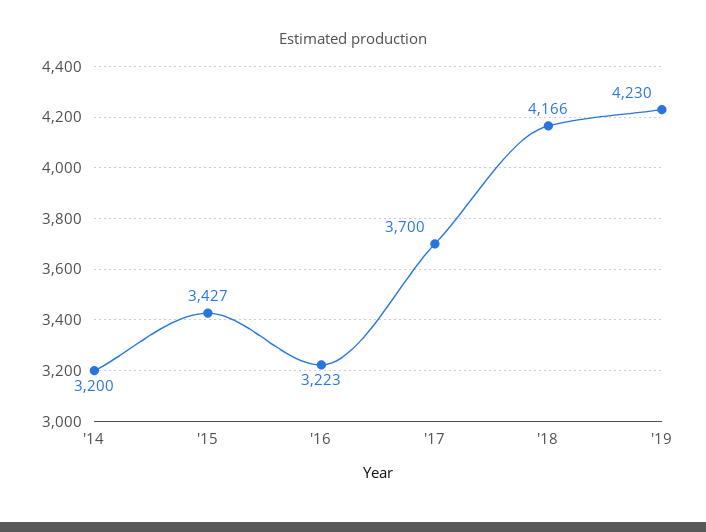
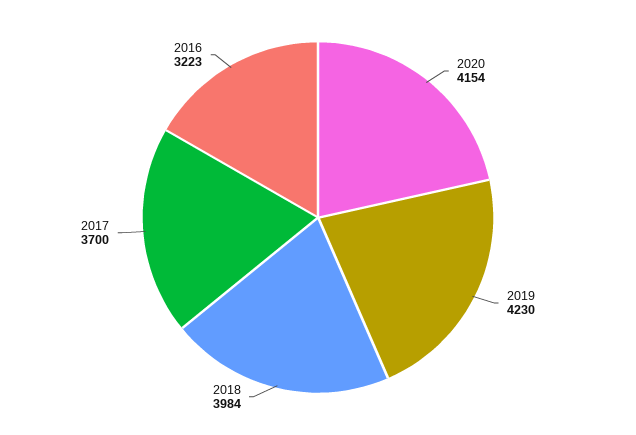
'14: 3200 -> none
'15: 3427 -> none
'18: 4166 -> 3984
2020: none -> 4154

